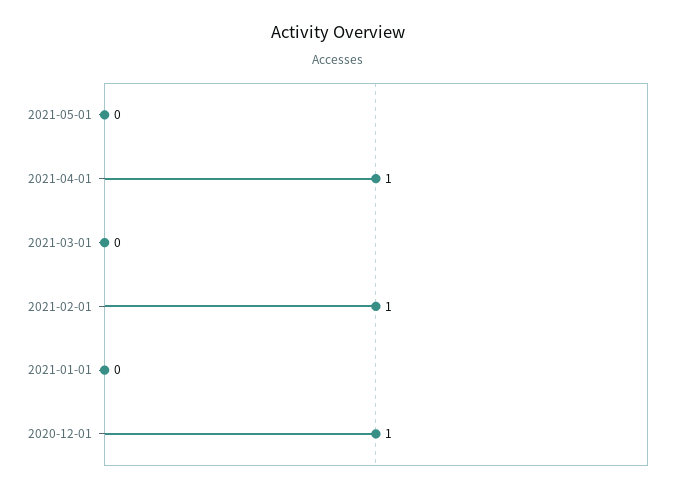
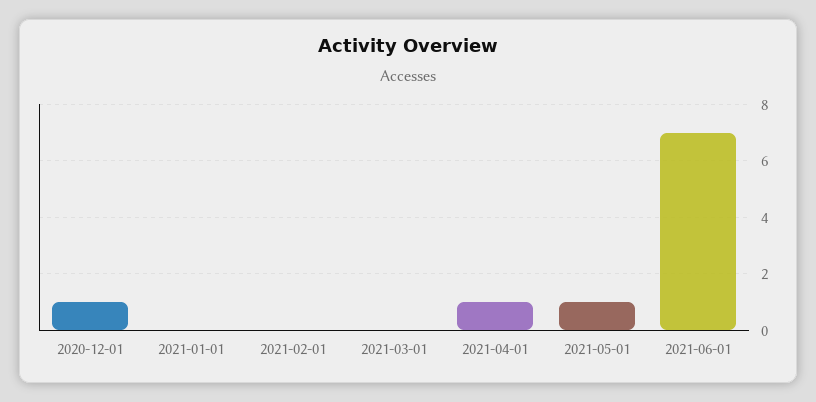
2021-05-01: 0 -> 1
2021-02-01: 1 -> 0
2021-06-01: none -> 7

